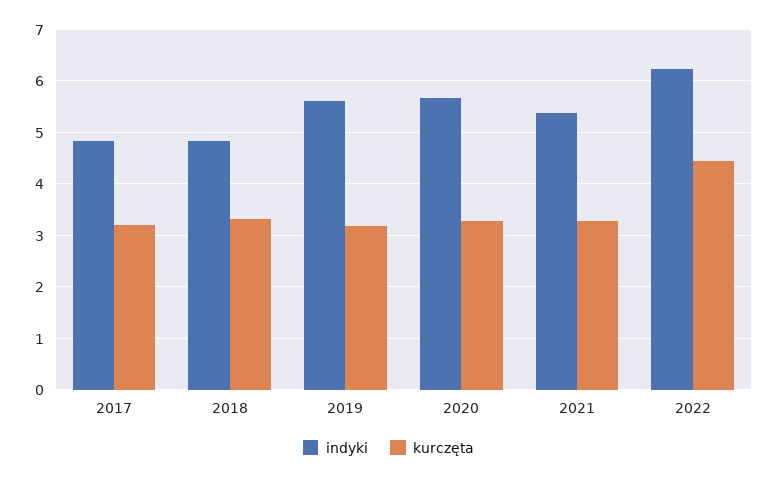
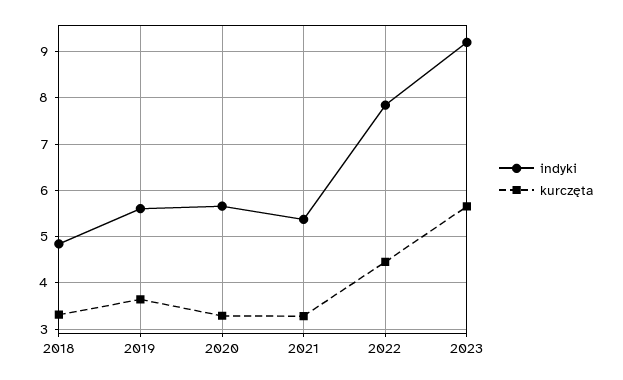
indyki, 2017: 4.8 -> none
kurczęta, 2017: 3.2 -> none
kurczęta, 2019: 3.2 -> 3.6
indyki, 2022: 6.2 -> 7.8
indyki, 2023: none -> 9.2
kurczęta, 2023: none -> 5.6

